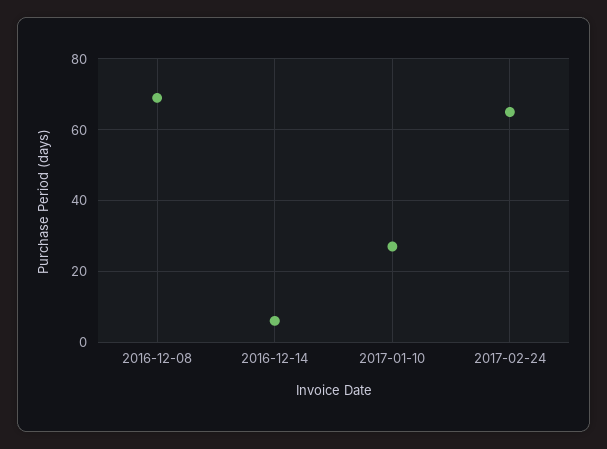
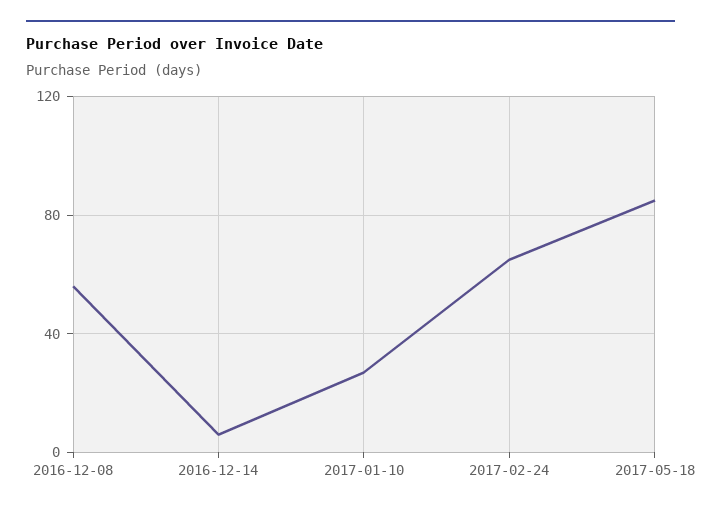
2016-12-08: 70 -> 55
2017-05-18: none -> 85

